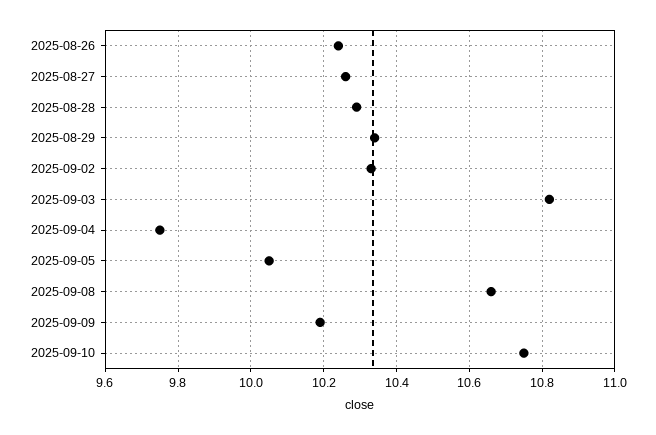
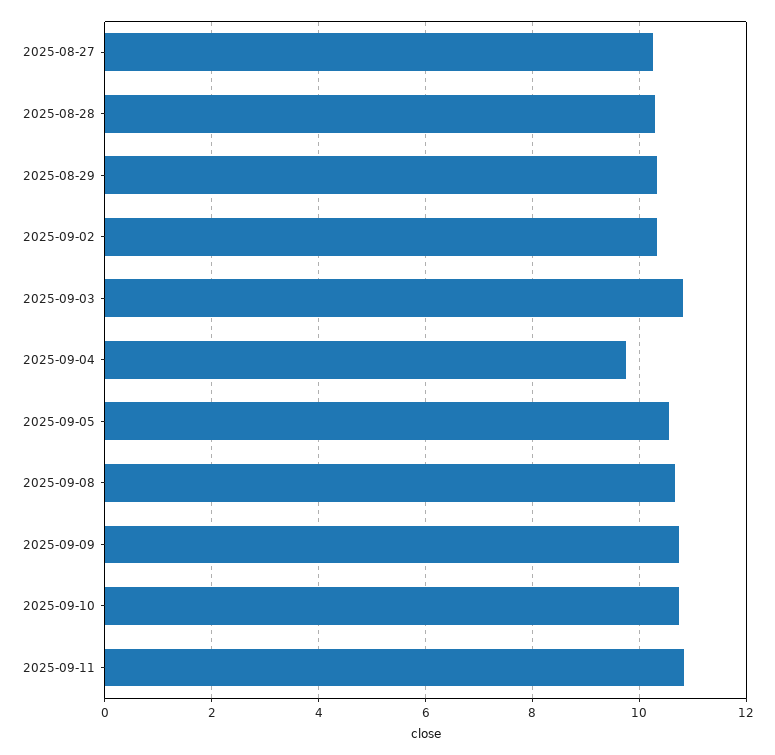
2025-08-26: 10.25 -> none
2025-09-05: 10.05 -> 10.6
2025-09-09: 10.2 -> 10.8
2025-09-11: none -> 10.8

